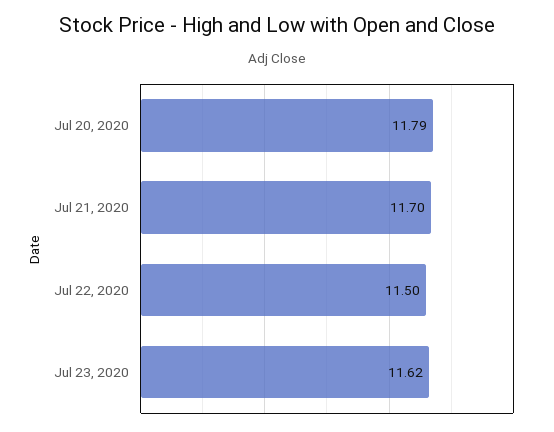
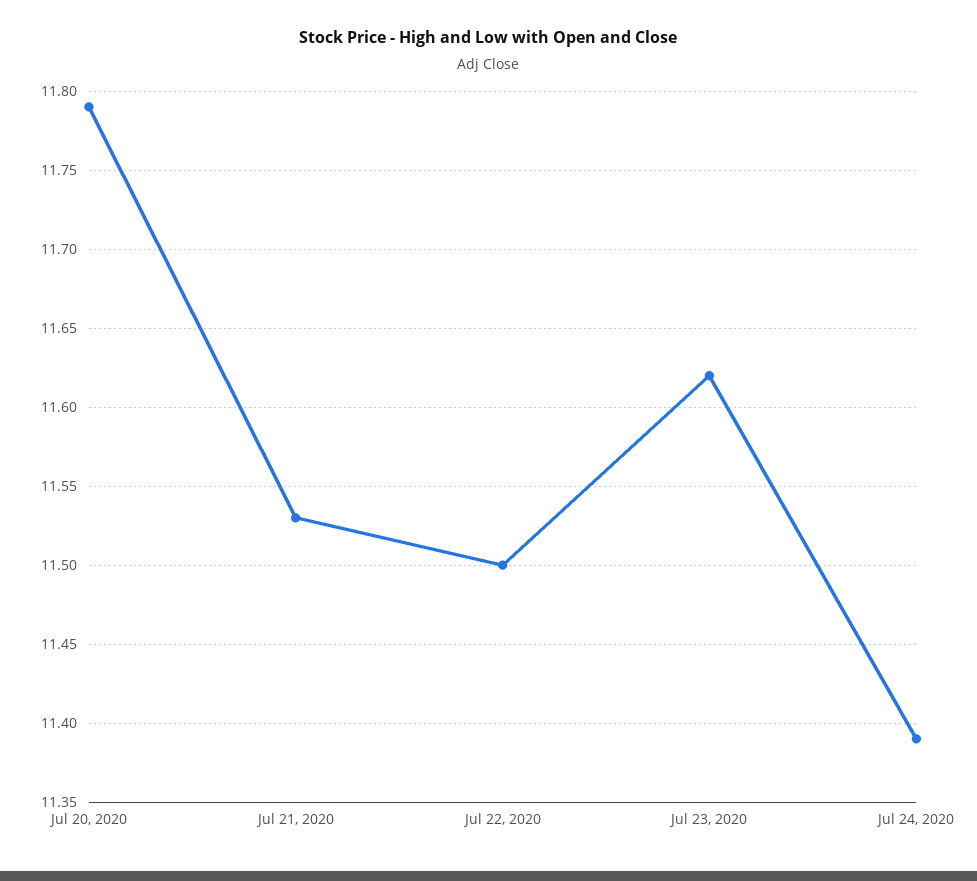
Jul 21, 2020: 11.7 -> 11.53
Jul 24, 2020: none -> 11.39

